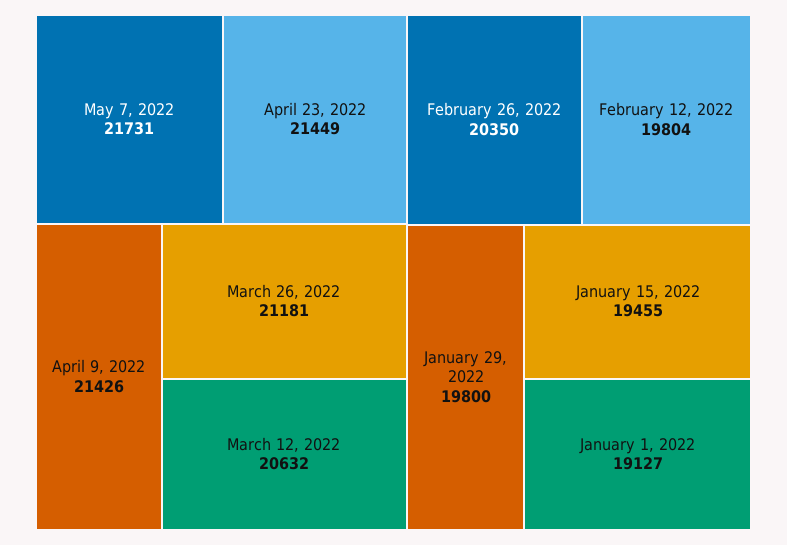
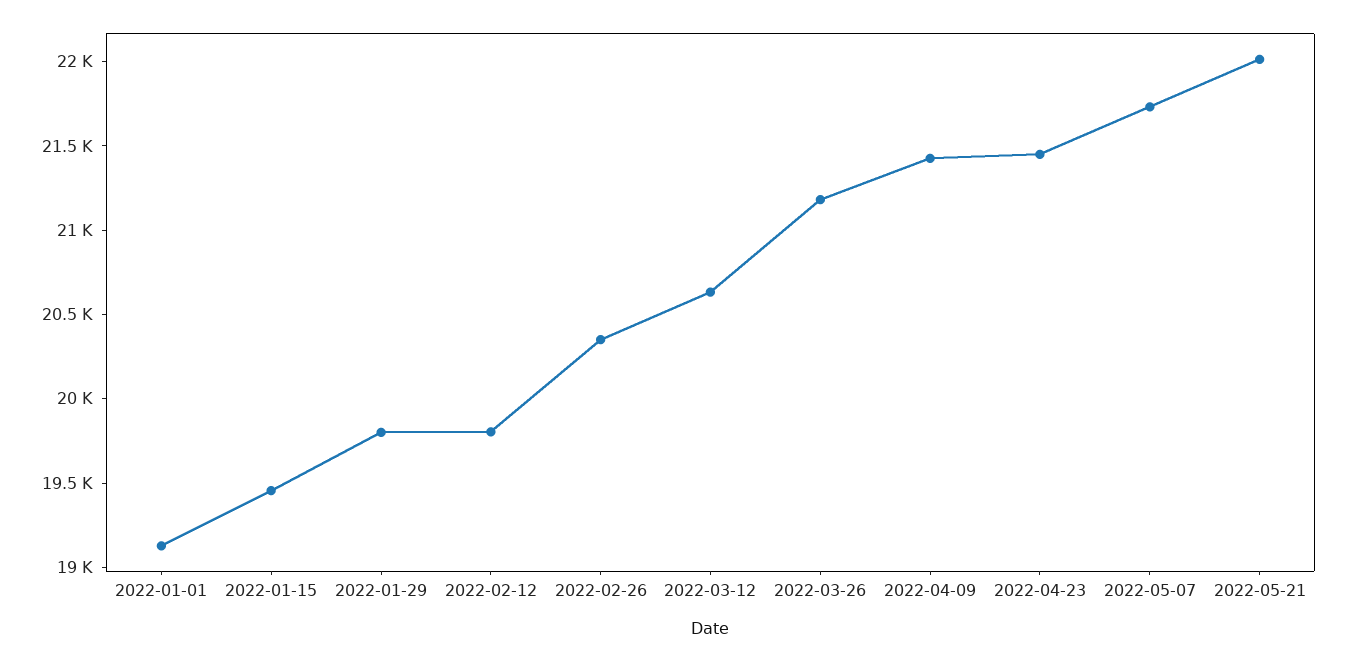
2022-05-21: none -> 22000

